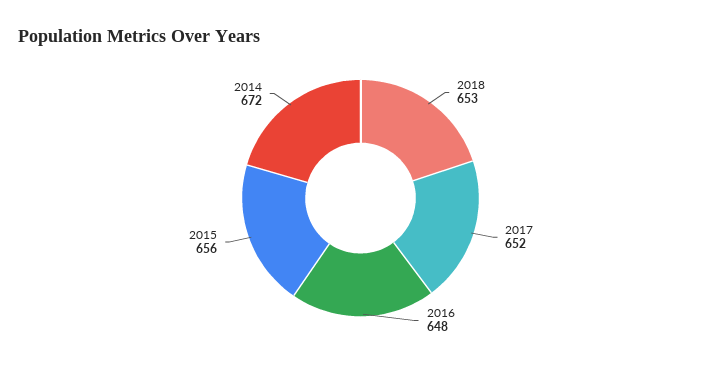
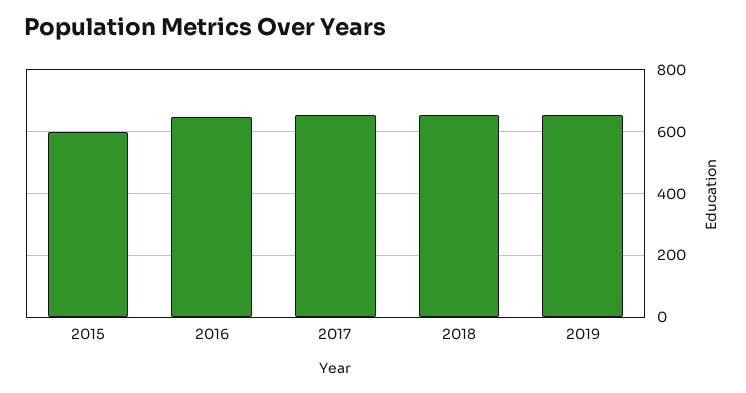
2015: 656 -> 600
2014: 672 -> none
2019: none -> 660

